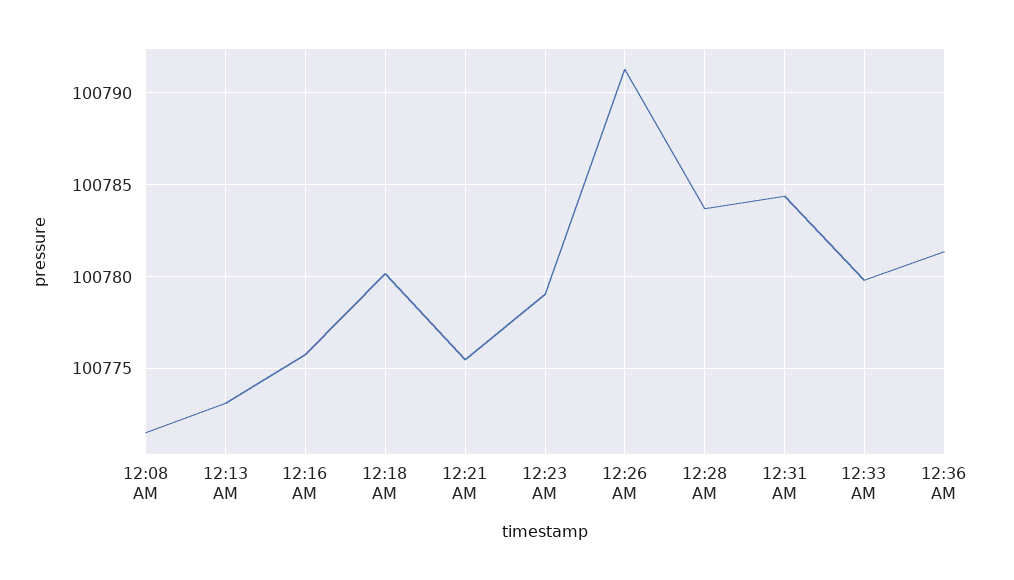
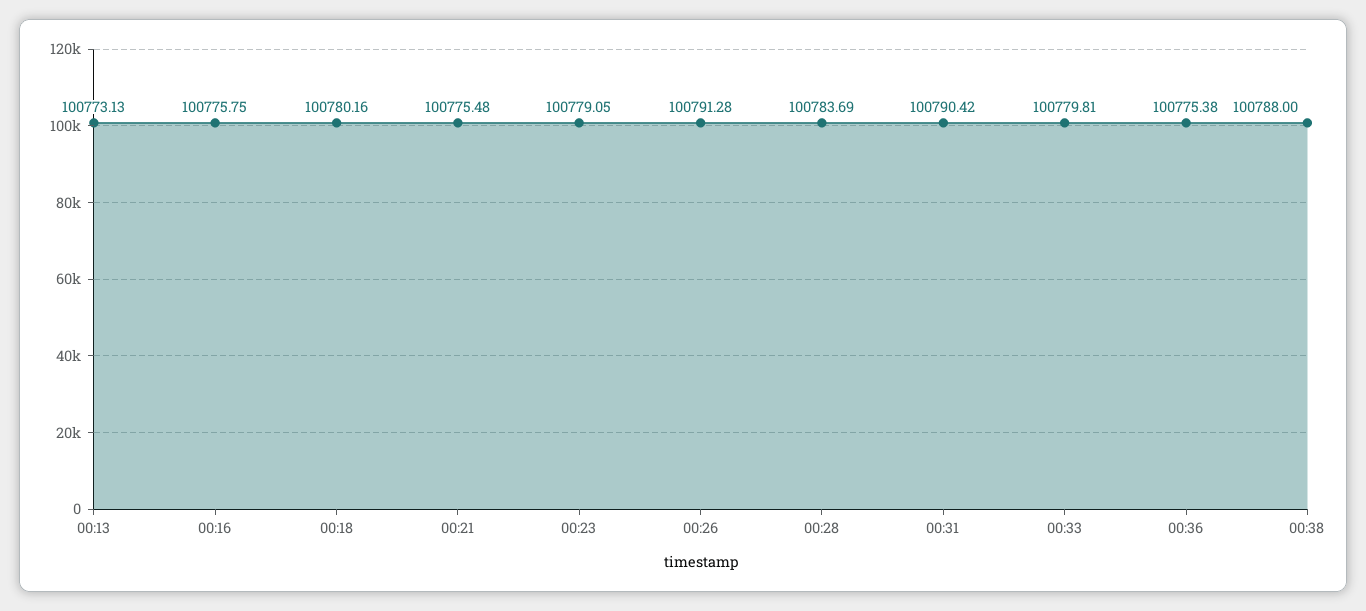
12:08 AM: 100771.5 -> none
12:31 AM: 100784.5 -> 100790.42
12:36 AM: 100781.5 -> 100775.38
00:38: none -> 100788

